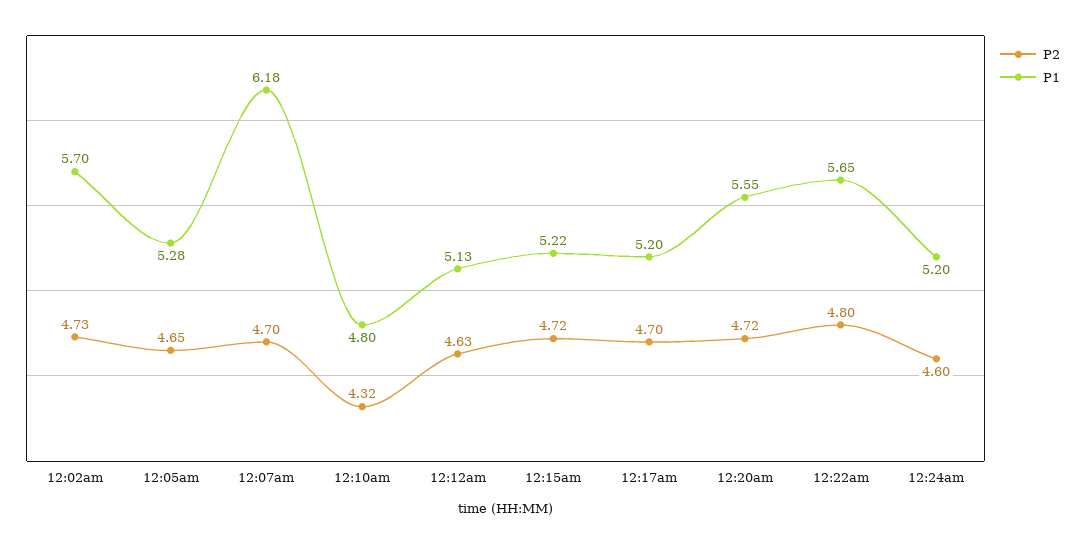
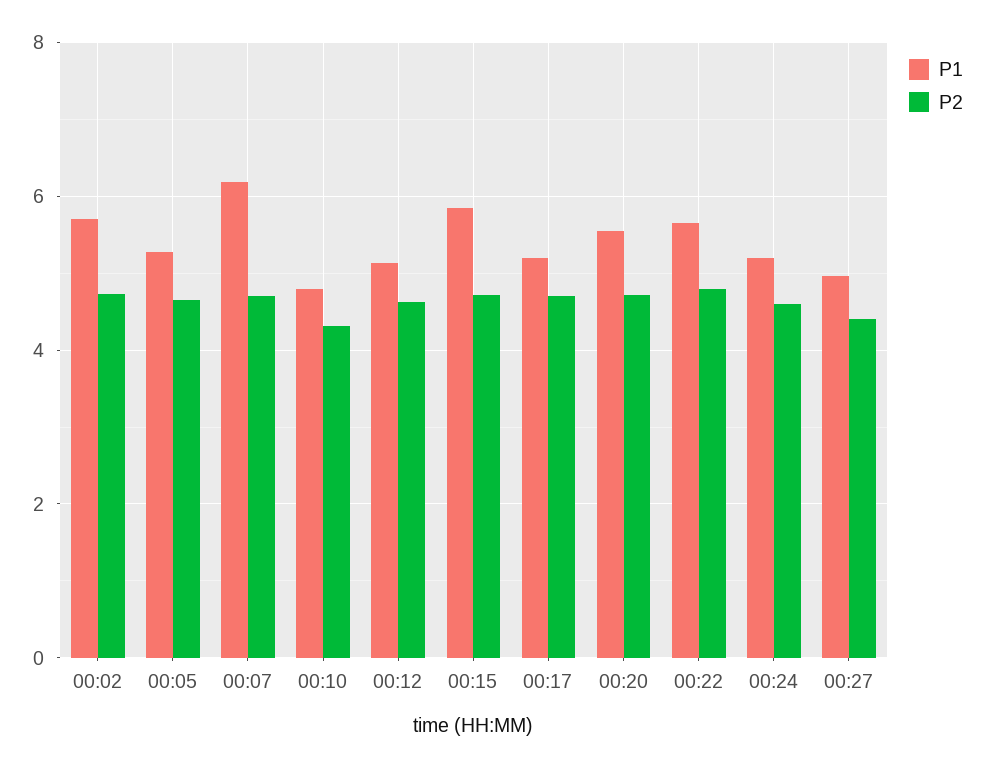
P1, 12:15am: 5.22 -> 5.8
P1, 00:27: none -> 5
P2, 00:27: none -> 4.4

